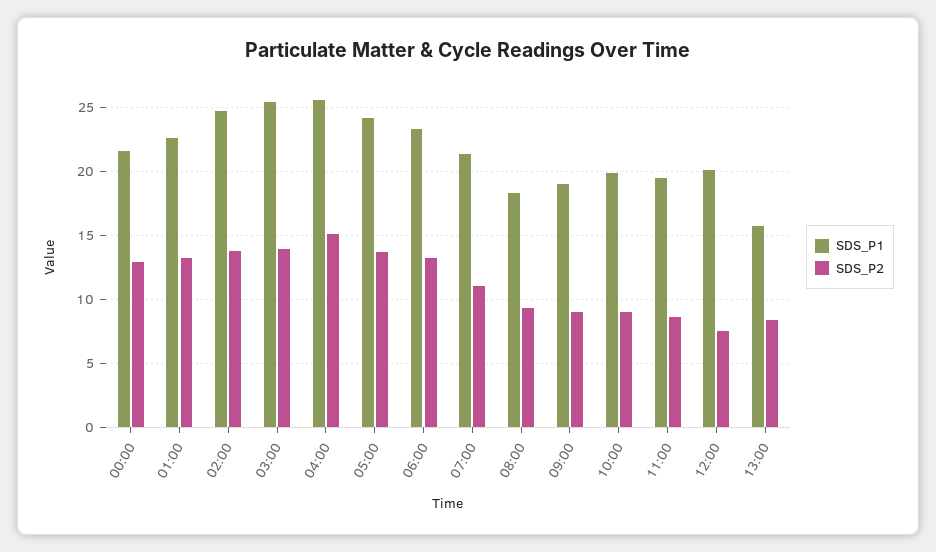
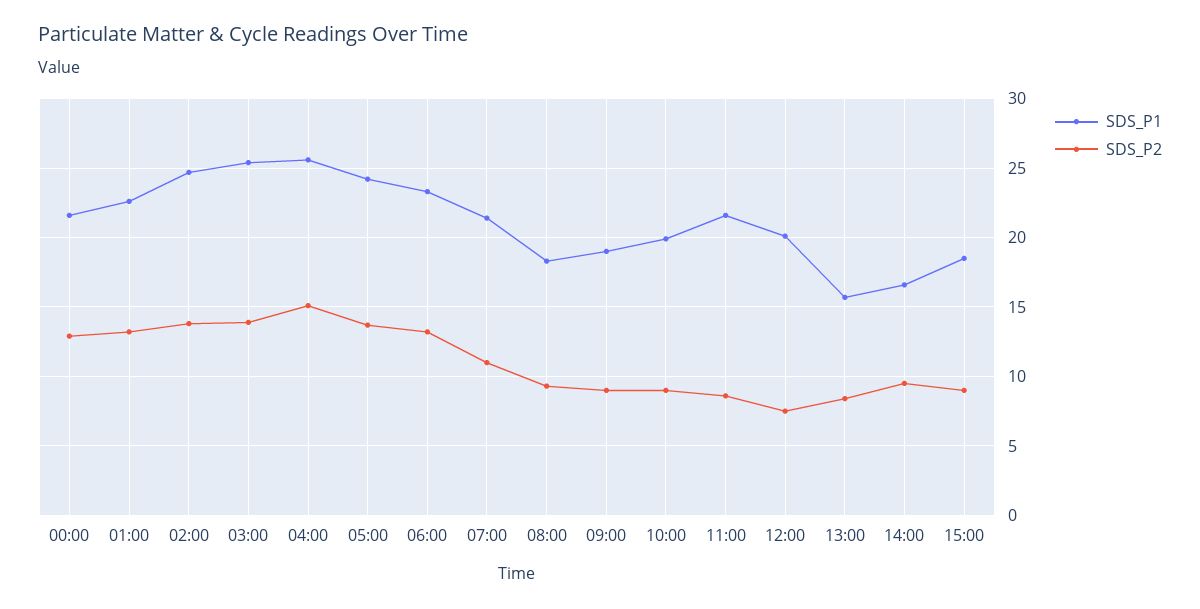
SDS_P1, 11:00: 19.5 -> 21.5
SDS_P1, 14:00: none -> 16.5
SDS_P2, 14:00: none -> 9.5
SDS_P1, 15:00: none -> 18.5
SDS_P2, 15:00: none -> 9

